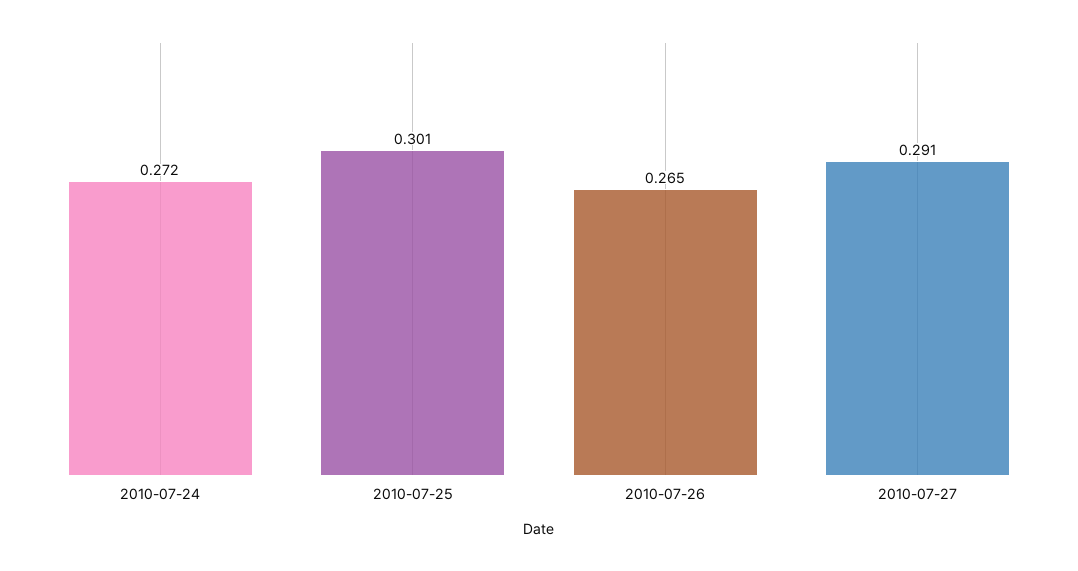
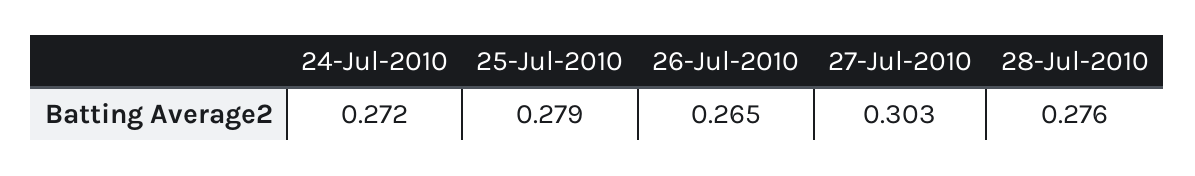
2010-07-25: 0.301 -> 0.279
2010-07-27: 0.291 -> 0.303
28-Jul-2010: none -> 0.276

